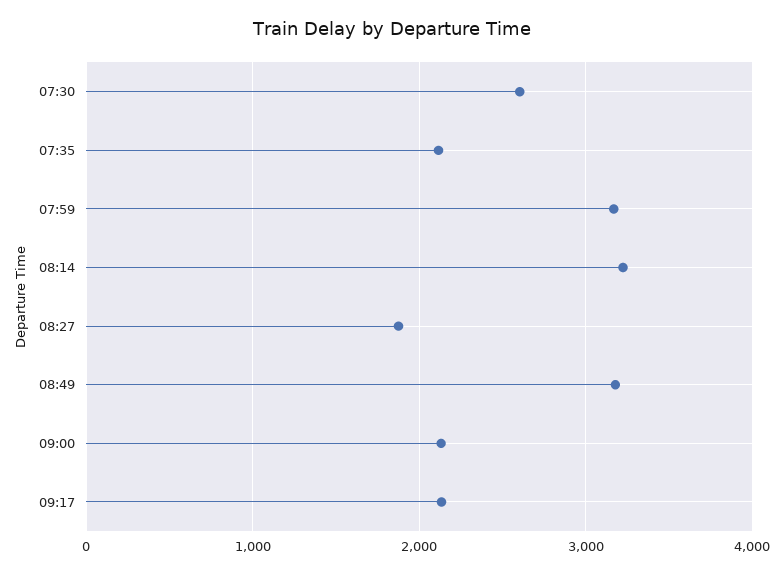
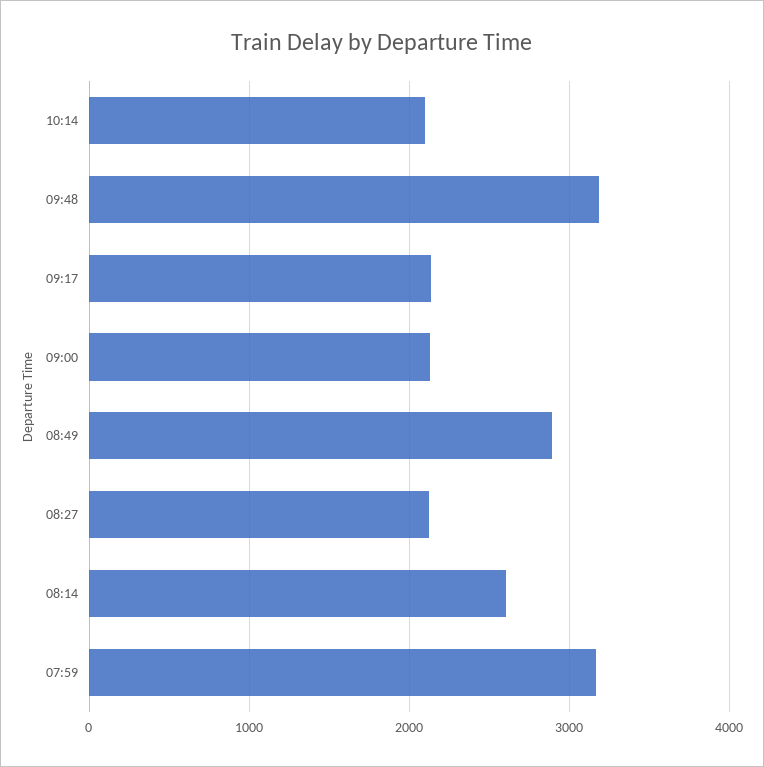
07:30: 2600 -> none
07:35: 2100 -> none
08:14: 3200 -> 2600
08:27: 1900 -> 2100
08:49: 3200 -> 2900
10:14: none -> 2100
09:48: none -> 3200

